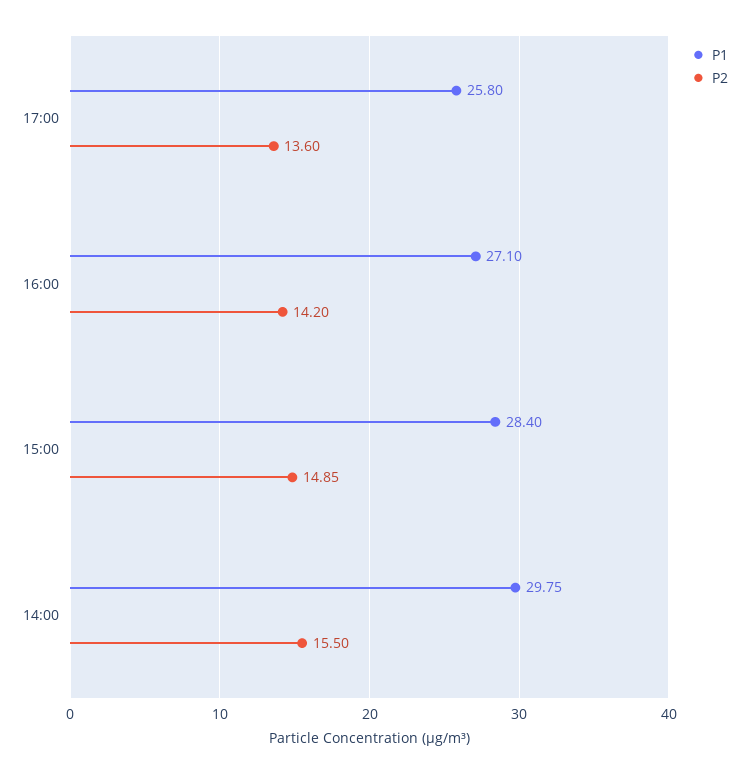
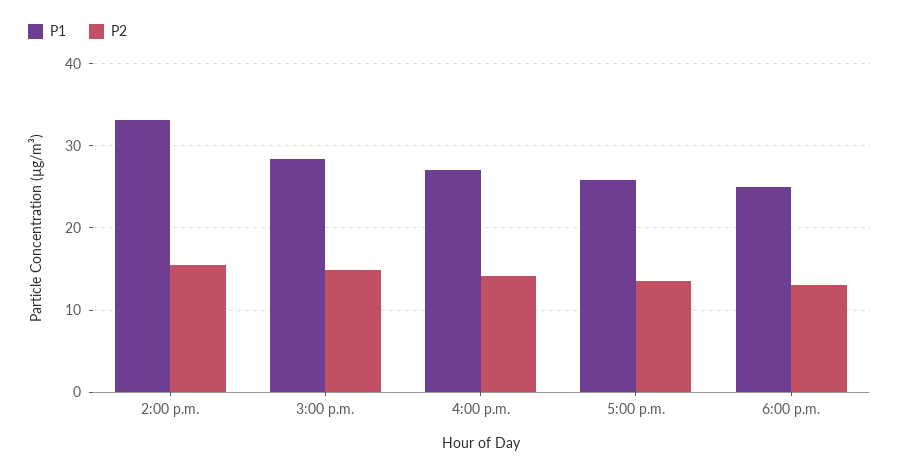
P1, 14:00: 29.75 -> 33
P1, 6:00 p.m.: none -> 25
P2, 6:00 p.m.: none -> 13

